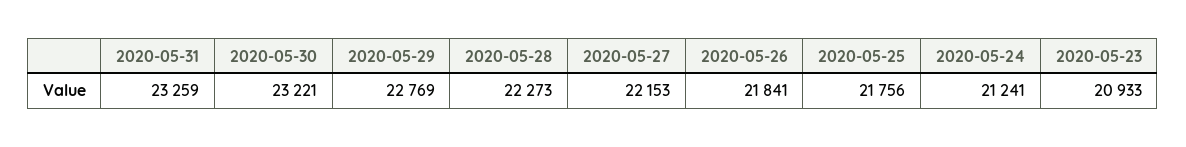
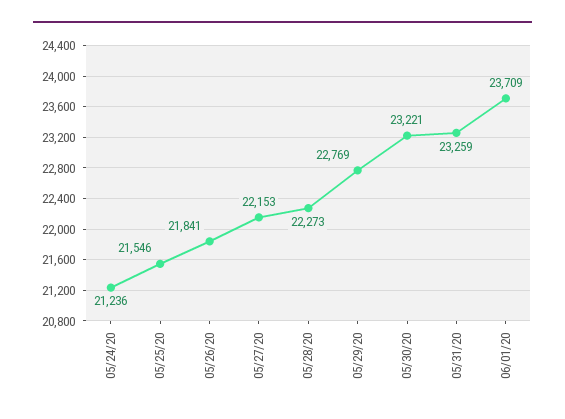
2020-05-25: 21756 -> 21546
2020-05-24: 21241 -> 21236
2020-05-23: 20933 -> none
06/01/20: none -> 23709

